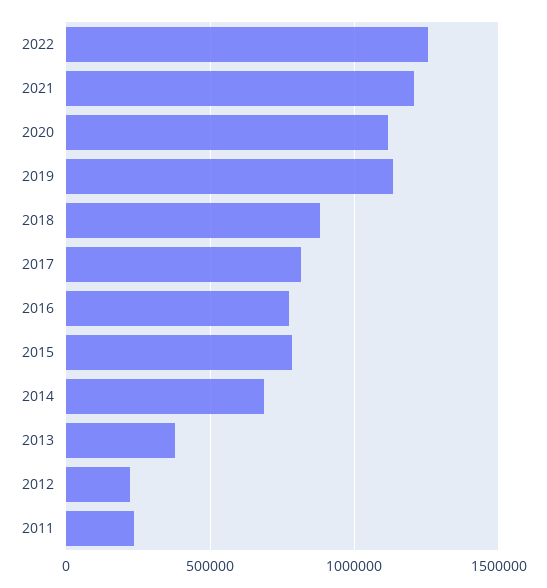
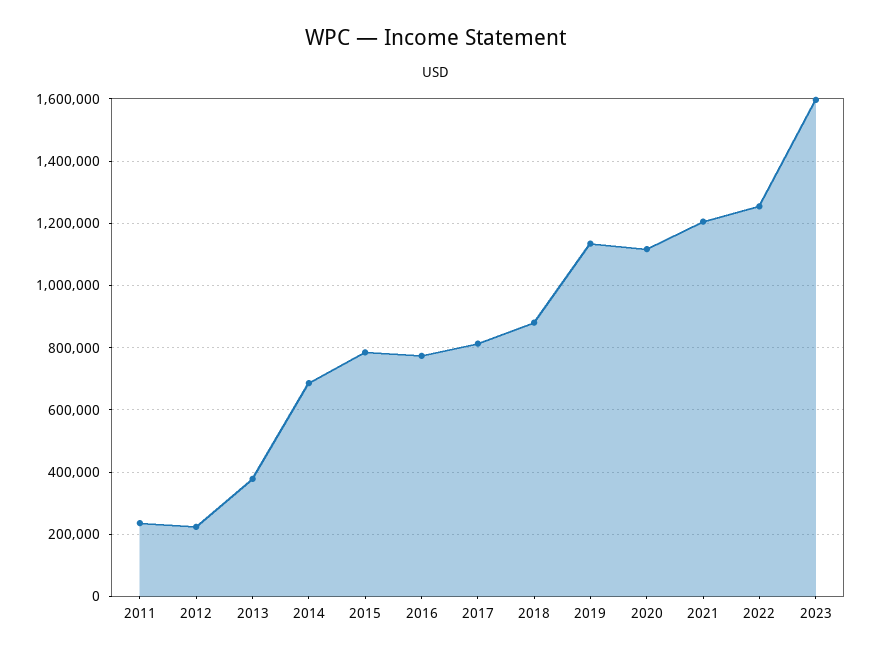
2023: none -> 1600000

